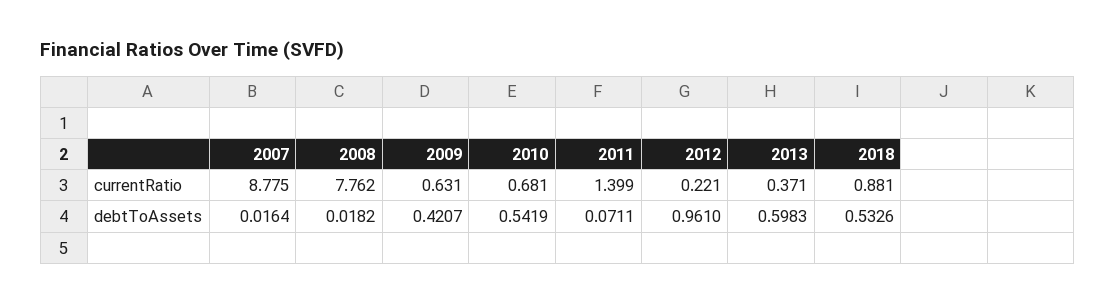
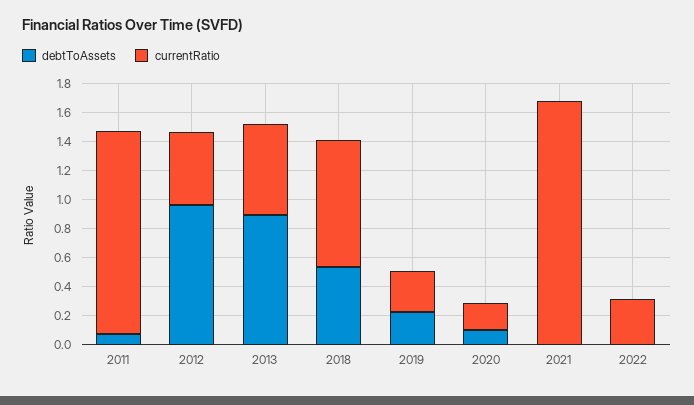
currentRatio, 2007: 8.775 -> none
currentRatio, 2008: 7.762 -> none
currentRatio, 2009: 0.631 -> none
currentRatio, 2010: 0.681 -> none
currentRatio, 2012: 0.221 -> 0.5
currentRatio, 2013: 0.371 -> 0.6
debtToAssets, 2007: 0.0164 -> none
debtToAssets, 2008: 0.0182 -> none
debtToAssets, 2009: 0.4207 -> none
debtToAssets, 2010: 0.5419 -> none
debtToAssets, 2013: 0.5983 -> 0.9
debtToAssets, 2019: none -> 0.2
currentRatio, 2019: none -> 0.3
debtToAssets, 2020: none -> 0.1
currentRatio, 2020: none -> 0.2
debtToAssets, 2021: none -> 0
currentRatio, 2021: none -> 1.7
debtToAssets, 2022: none -> 0
currentRatio, 2022: none -> 0.3

